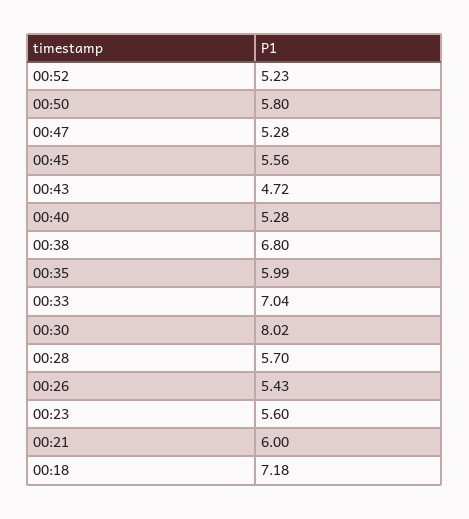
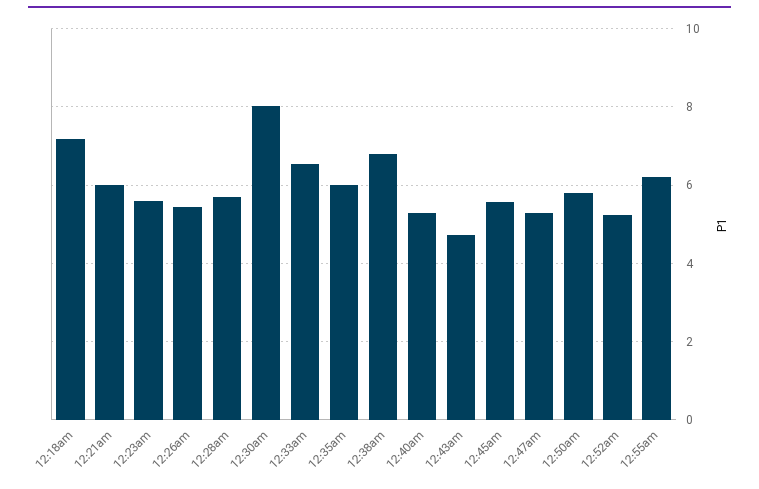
00:33: 7.04 -> 6.6
12:55am: none -> 6.2

